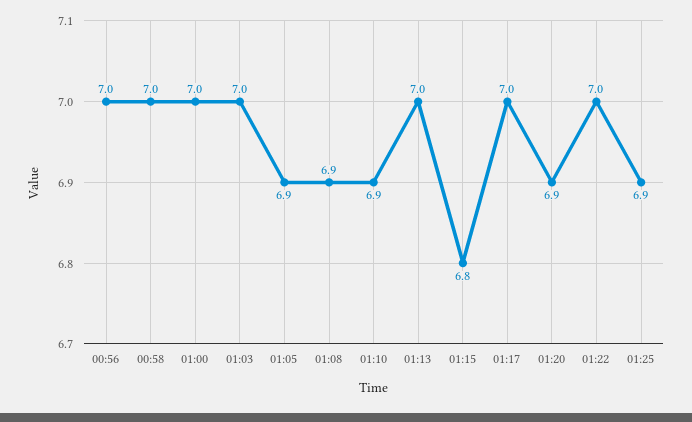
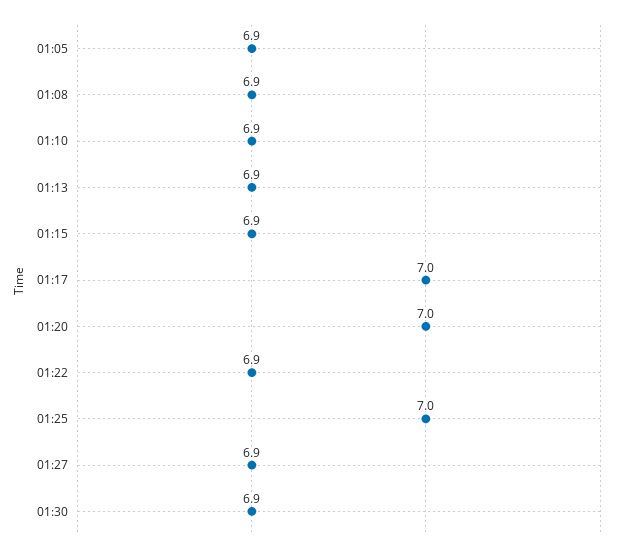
00:56: 7 -> none
00:58: 7 -> none
01:00: 7 -> none
01:03: 7 -> none
01:13: 7 -> 6.9
01:15: 6.8 -> 6.9
01:20: 6.9 -> 7
01:22: 7 -> 6.9
01:25: 6.9 -> 7
01:27: none -> 6.9
01:30: none -> 6.9

